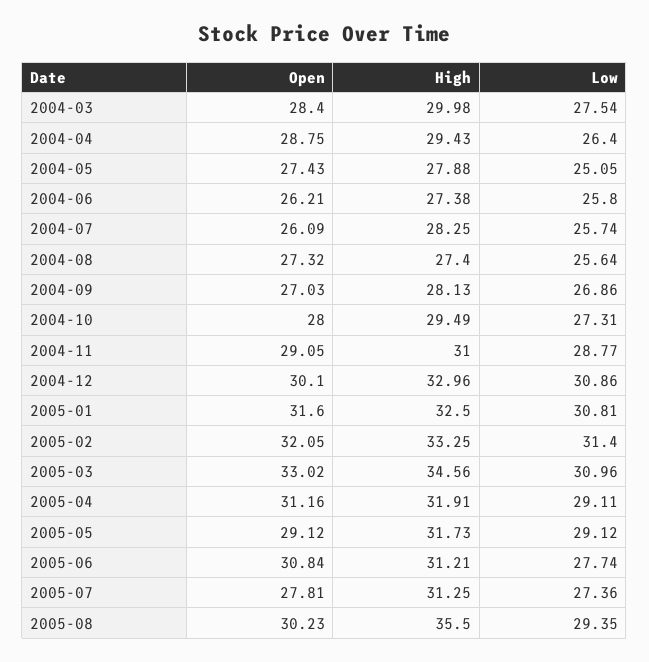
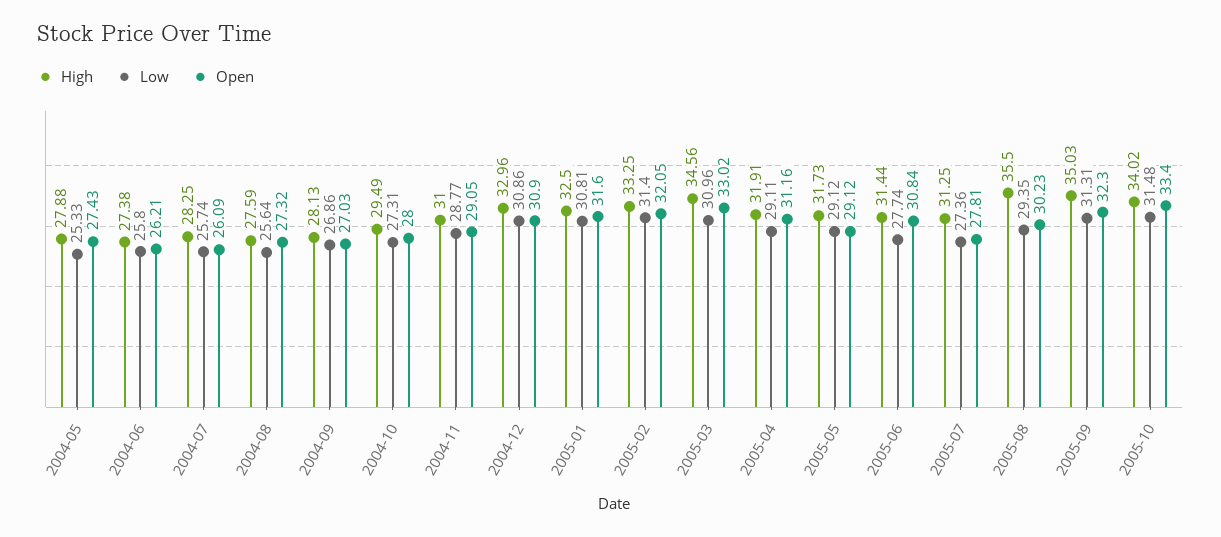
Open, 2004-03: 28.4 -> none
High, 2004-03: 29.98 -> none
Low, 2004-03: 27.54 -> none
Open, 2004-04: 28.75 -> none
High, 2004-04: 29.43 -> none
Low, 2004-04: 26.4 -> none
Low, 2004-05: 25.05 -> 25.33
High, 2004-08: 27.4 -> 27.59
Open, 2004-12: 30.1 -> 30.9
High, 2005-06: 31.21 -> 31.44
High, 2005-09: none -> 35.03
Low, 2005-09: none -> 31.31
Open, 2005-09: none -> 32.3
High, 2005-10: none -> 34.02
Low, 2005-10: none -> 31.48
Open, 2005-10: none -> 33.4

